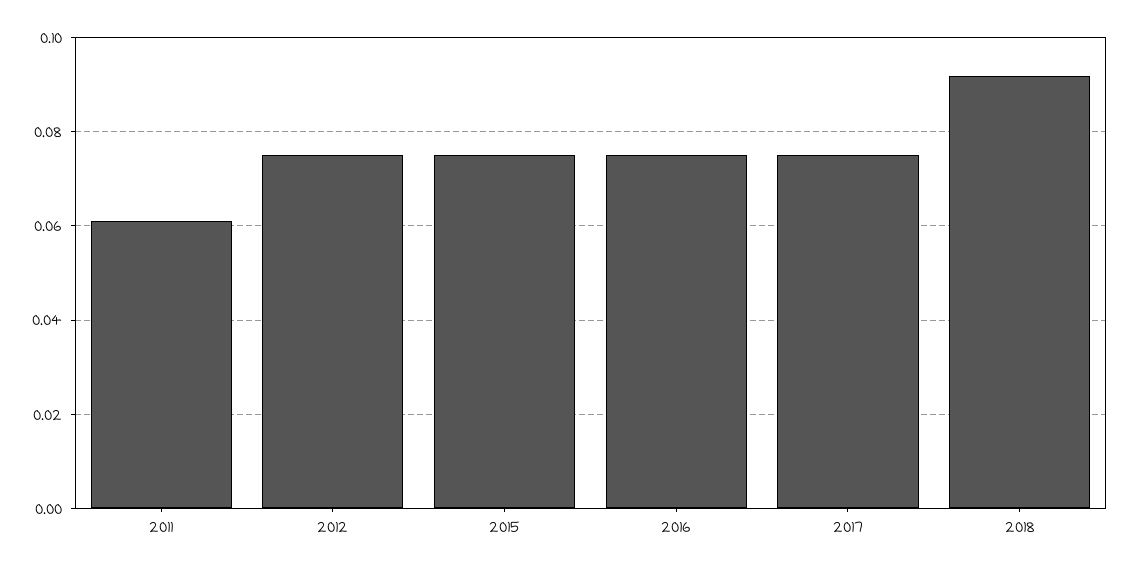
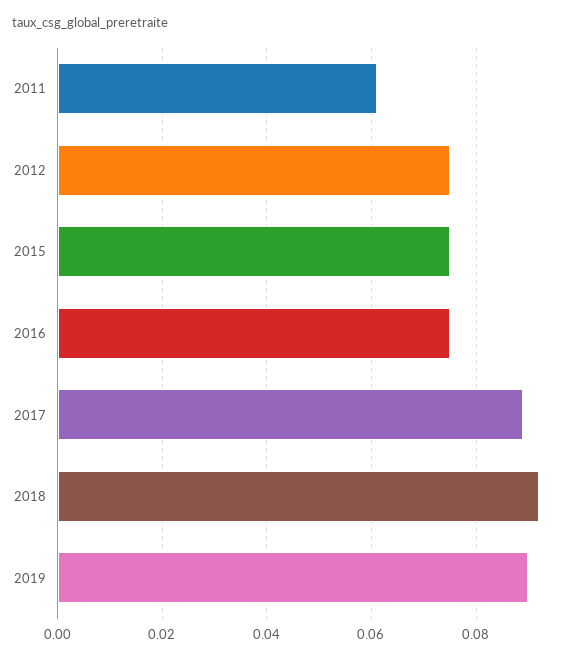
2017: 0.075 -> 0.09
2019: none -> 0.09

